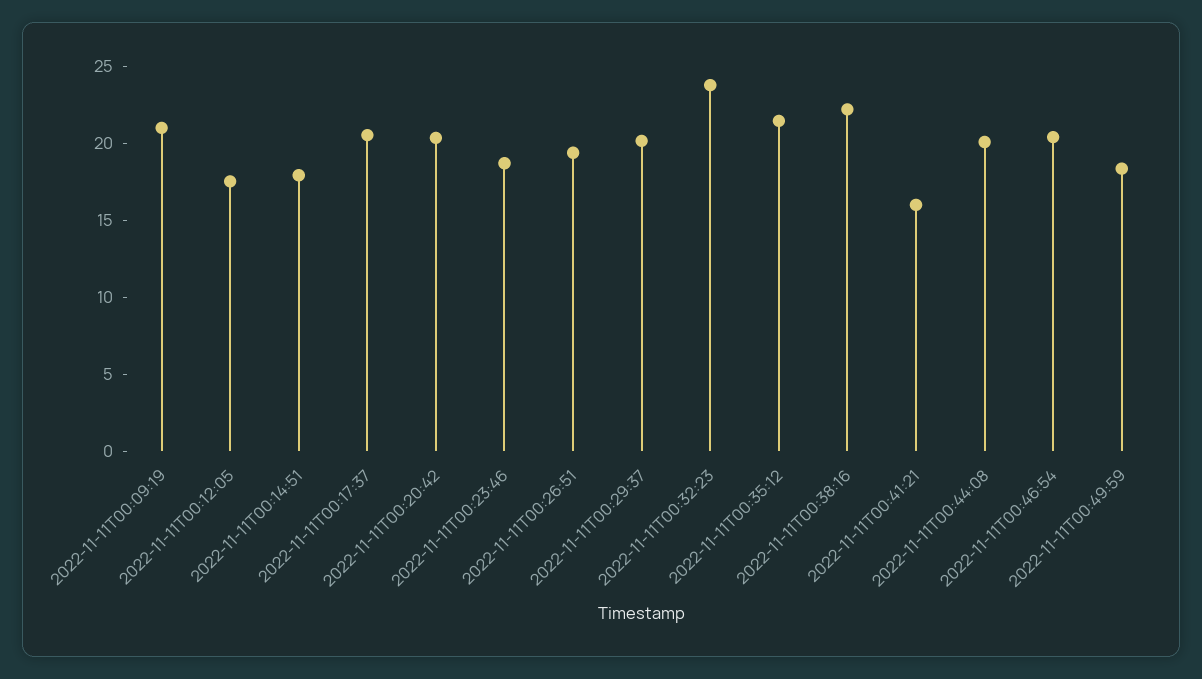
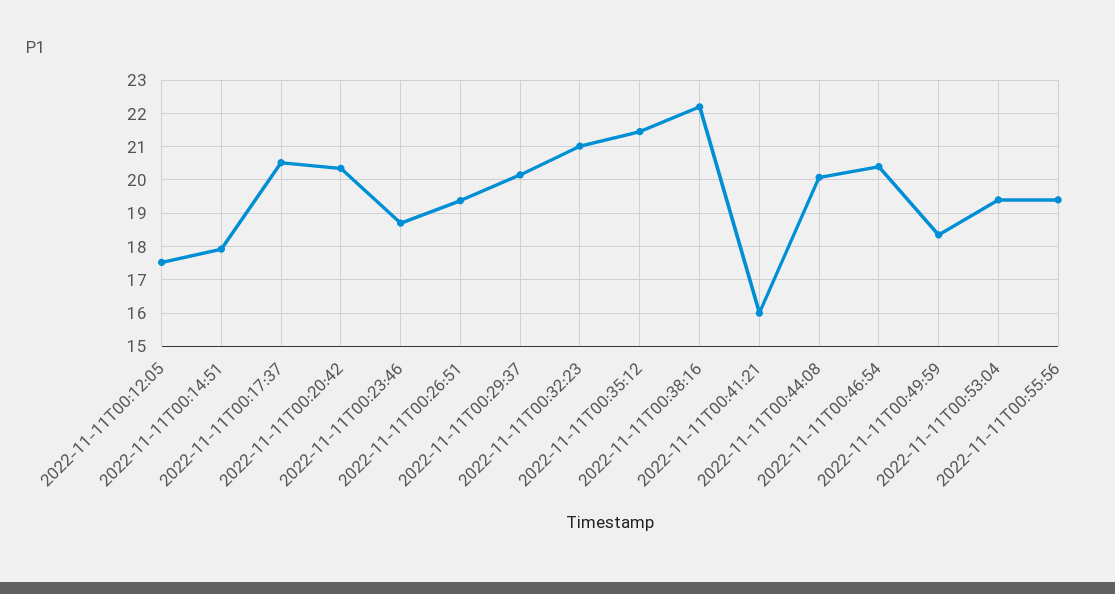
2022-11-11T00:09:19: 21 -> none
2022-11-11T00:32:23: 24 -> 21
2022-11-11T00:53:04: none -> 19.4
2022-11-11T00:55:56: none -> 19.4

